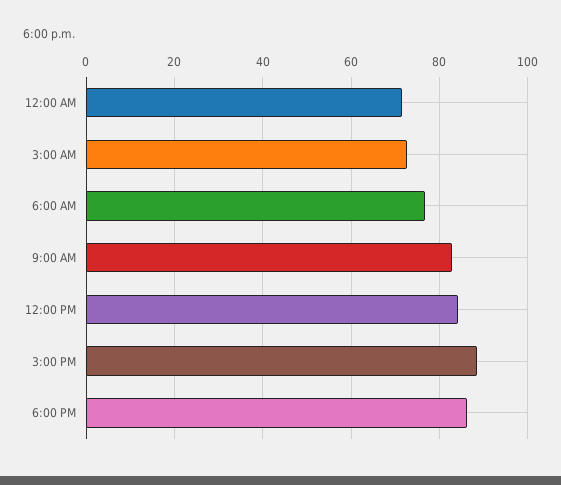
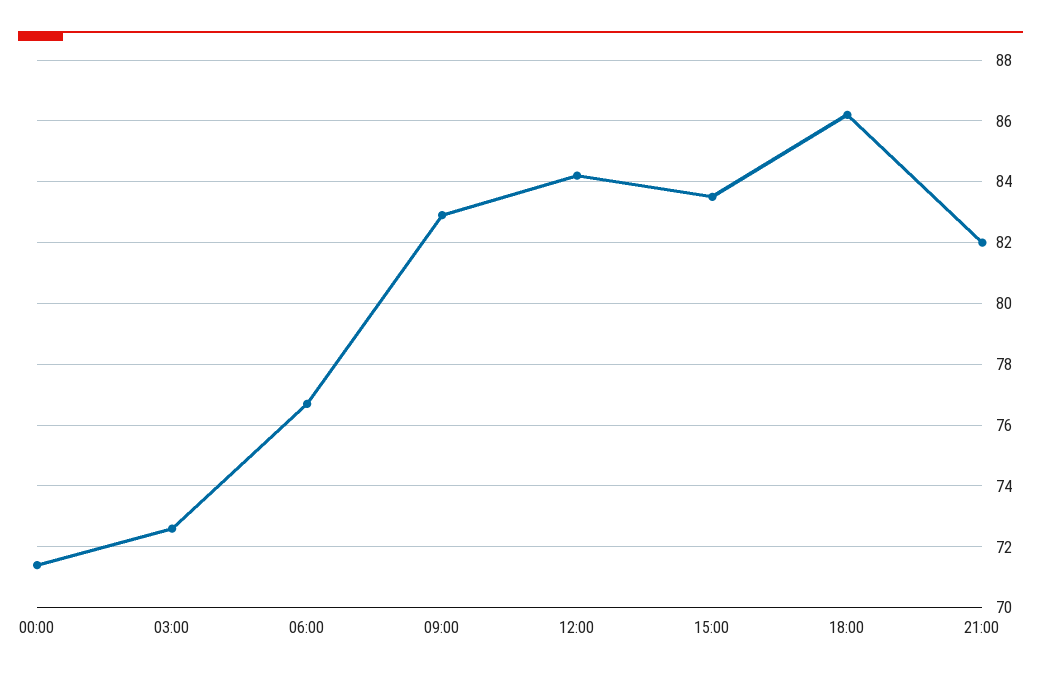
3:00 PM: 88 -> 83.5
21:00: none -> 82

